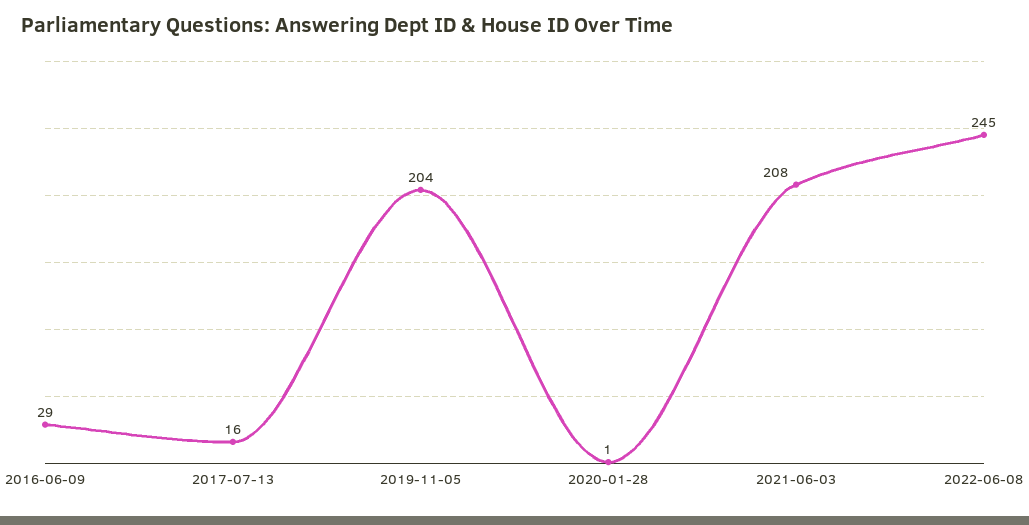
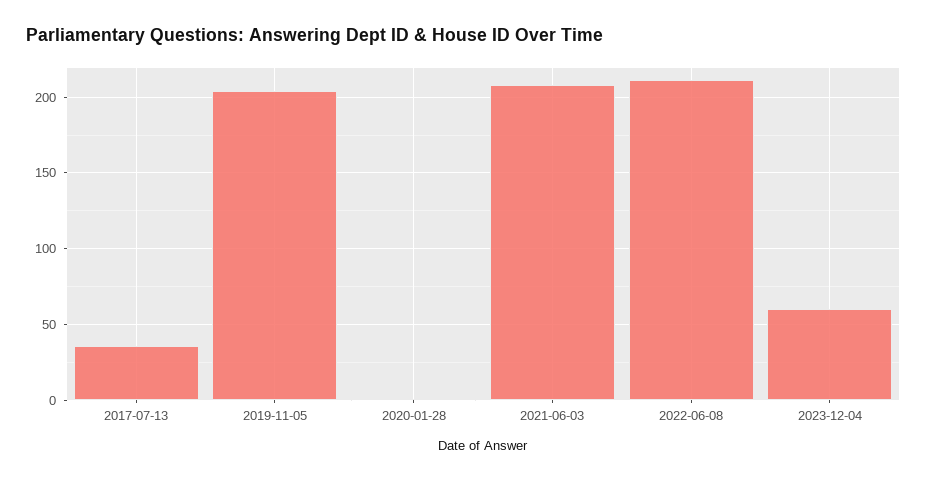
2016-06-09: 29 -> none
2017-07-13: 16 -> 35
2022-06-08: 245 -> 210
2023-12-04: none -> 60

